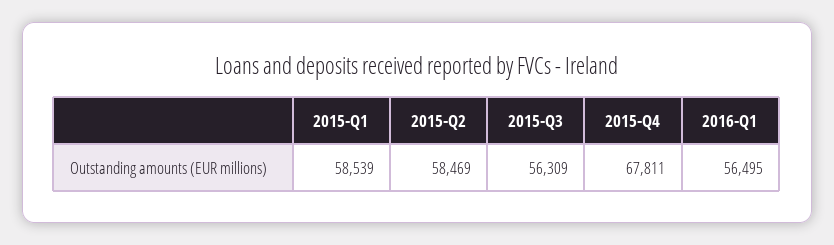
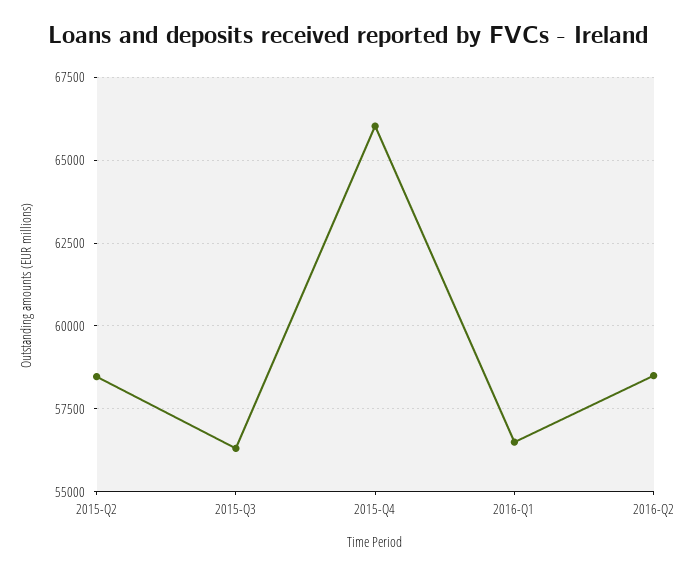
2015-Q1: 58539 -> none
2015-Q4: 67811 -> 66000
2016-Q2: none -> 58500

